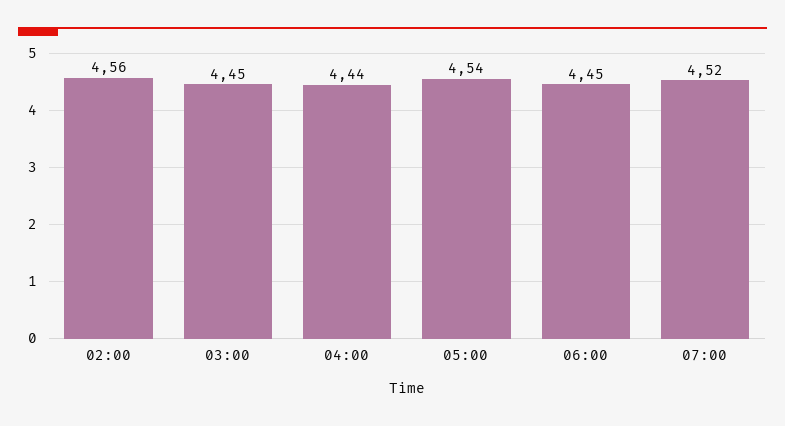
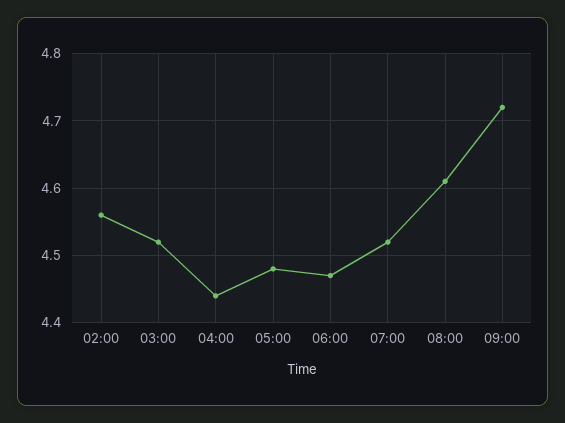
03:00: 4.45 -> 4.52
05:00: 4.54 -> 4.48
06:00: 4.45 -> 4.47
08:00: none -> 4.61
09:00: none -> 4.72

